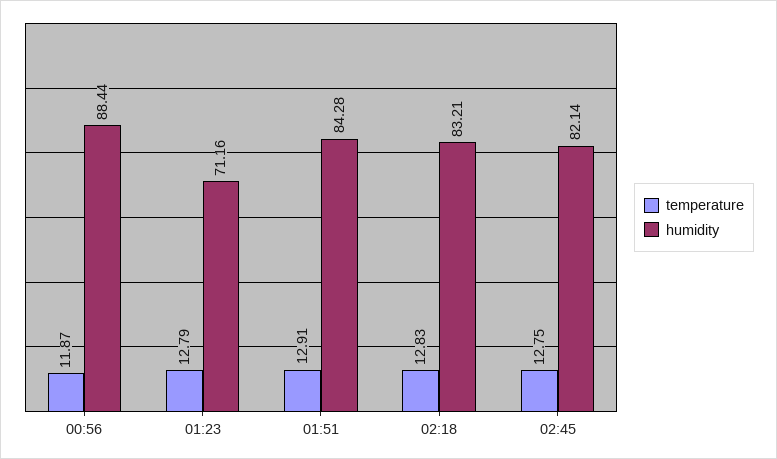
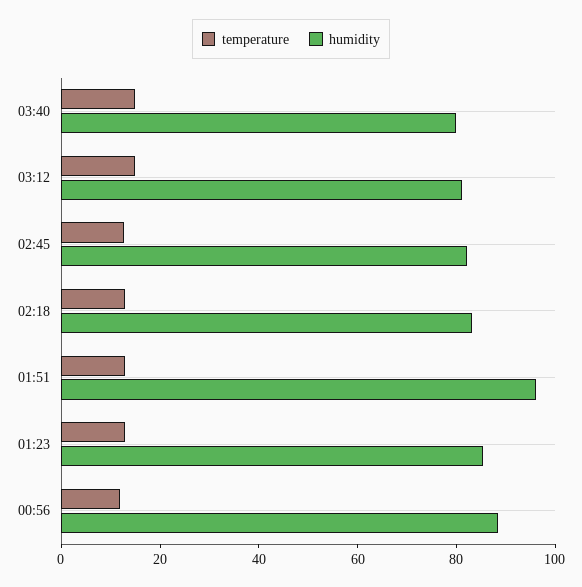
humidity, 01:23: 71.16 -> 85
humidity, 01:51: 84.28 -> 95
temperature, 03:40: none -> 15
humidity, 03:40: none -> 80
temperature, 03:12: none -> 15
humidity, 03:12: none -> 80

